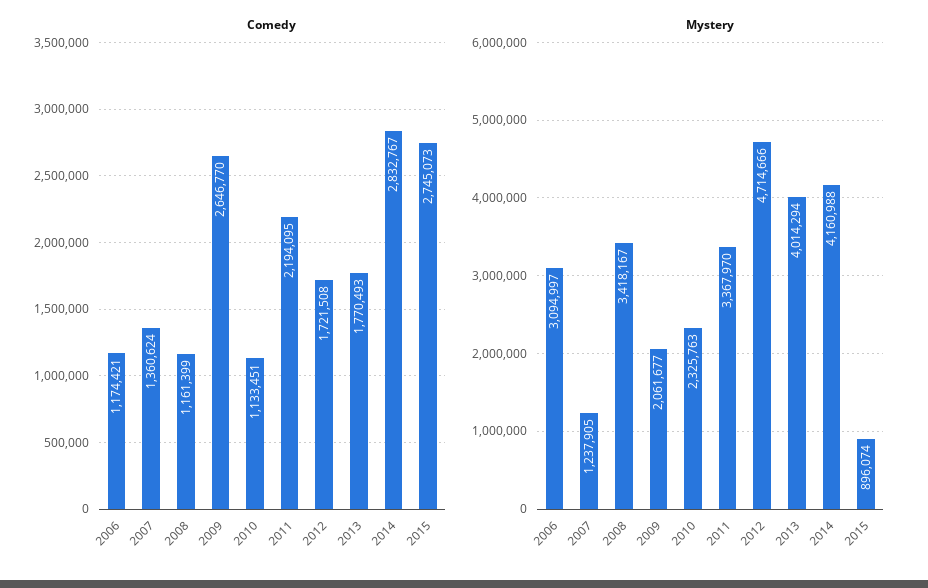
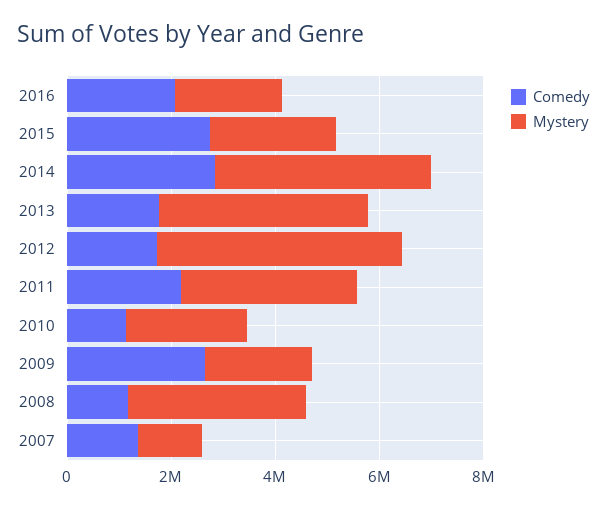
Comedy, 2006: 1174421 -> none
Mystery, 2006: 3094997 -> none
Mystery, 2015: 896074 -> 2500000
Comedy, 2016: none -> 2000000
Mystery, 2016: none -> 2000000

